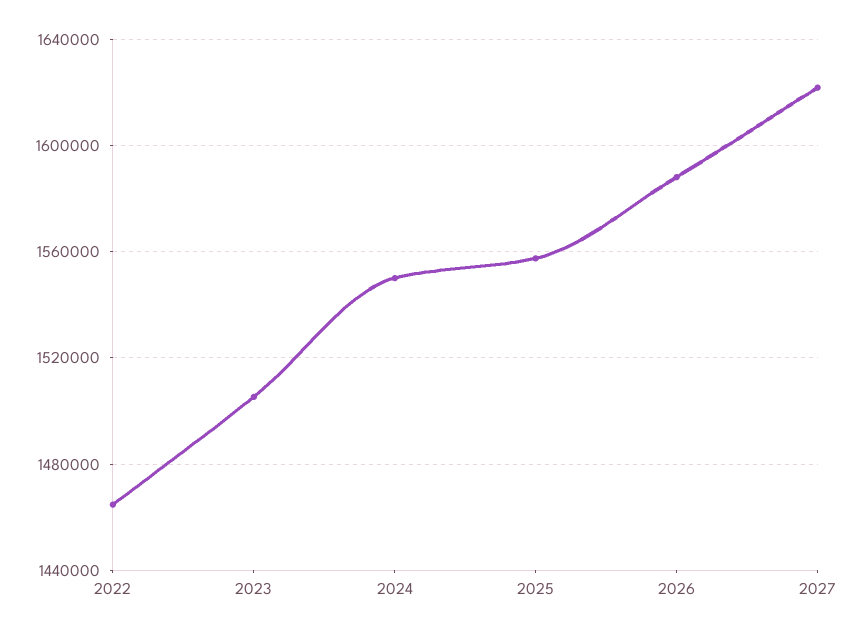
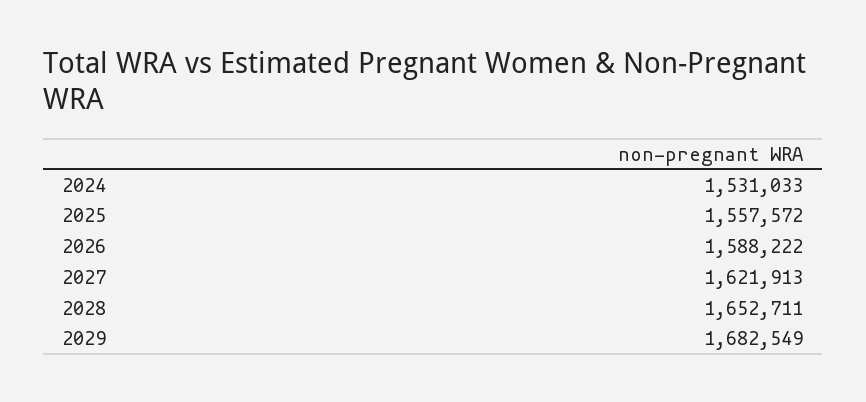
2022: 1465000 -> none
2023: 1505000 -> none
2024: 1550000 -> 1531033
2028: none -> 1652711
2029: none -> 1682549

